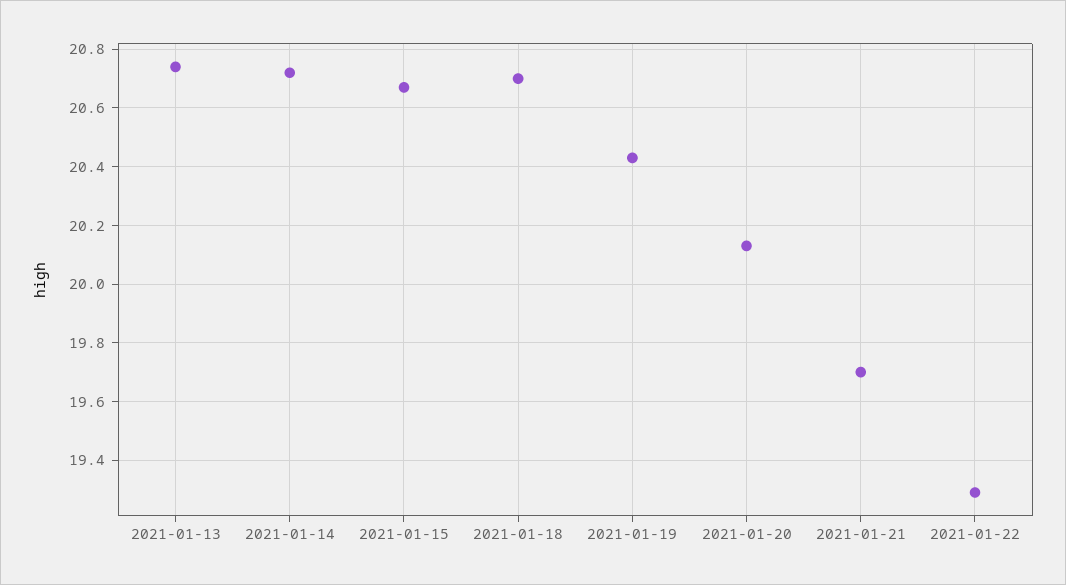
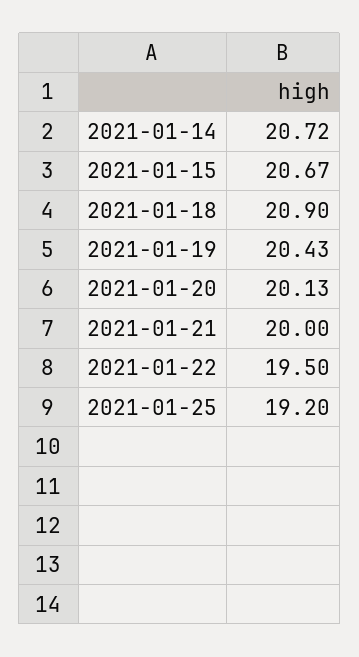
2021-01-13: 20.75 -> none
2021-01-18: 20.7 -> 20.9
2021-01-21: 19.7 -> 20
2021-01-22: 19.3 -> 19.5
2021-01-25: none -> 19.2

